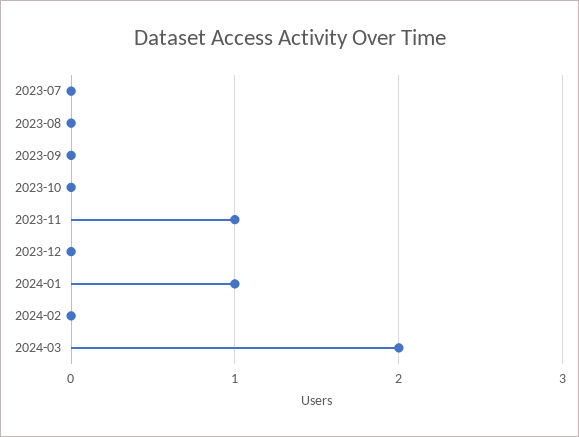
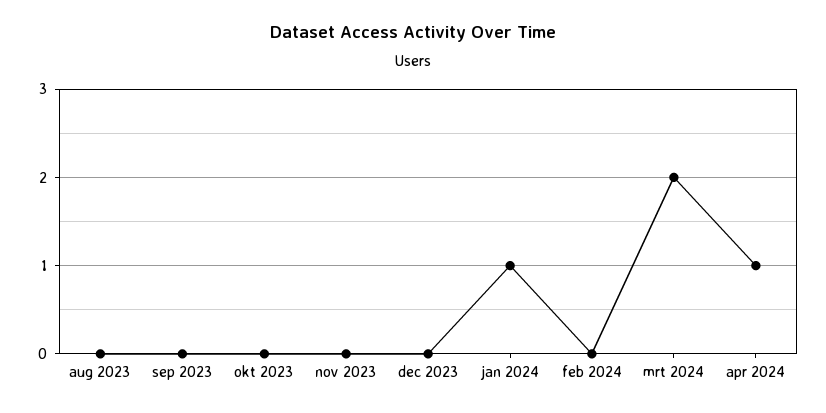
2023-07: 0 -> none
2023-11: 1 -> 0
apr 2024: none -> 1

